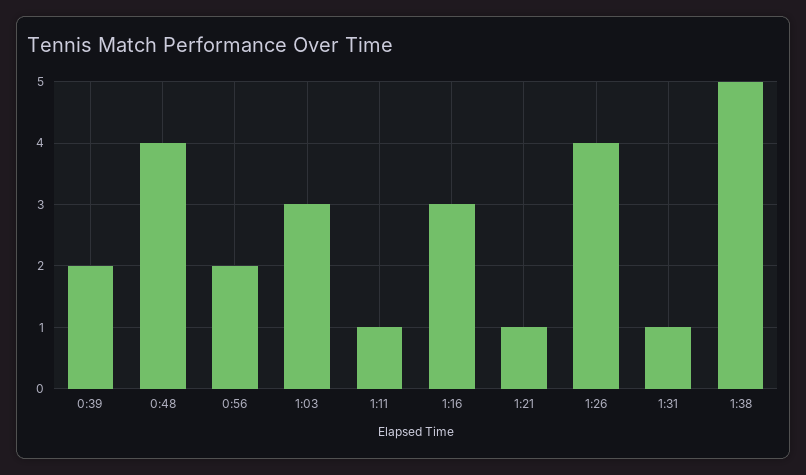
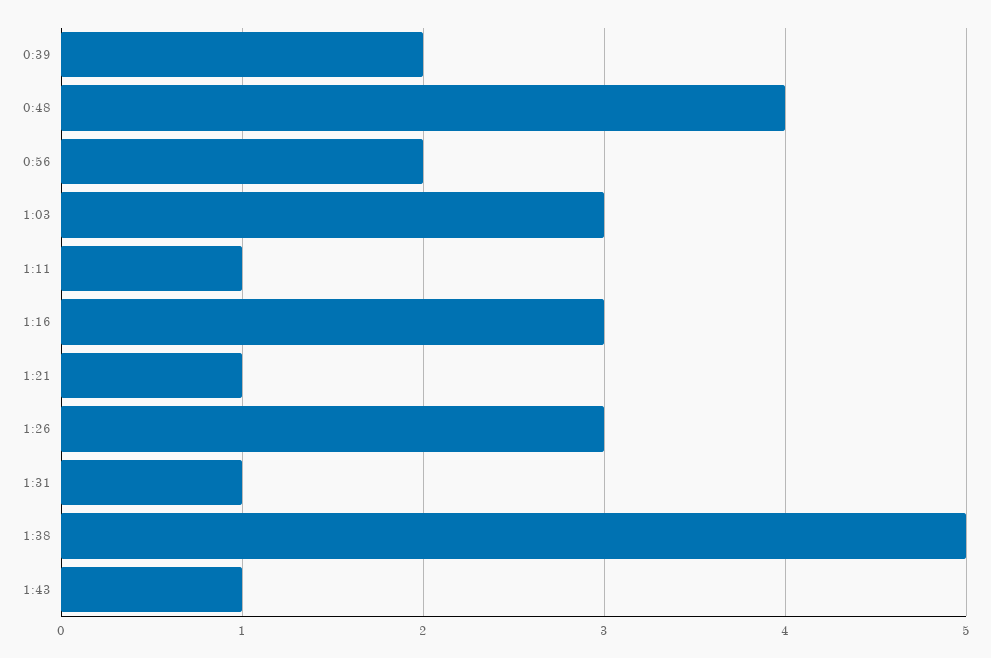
1:26: 4 -> 3
1:43: none -> 1

